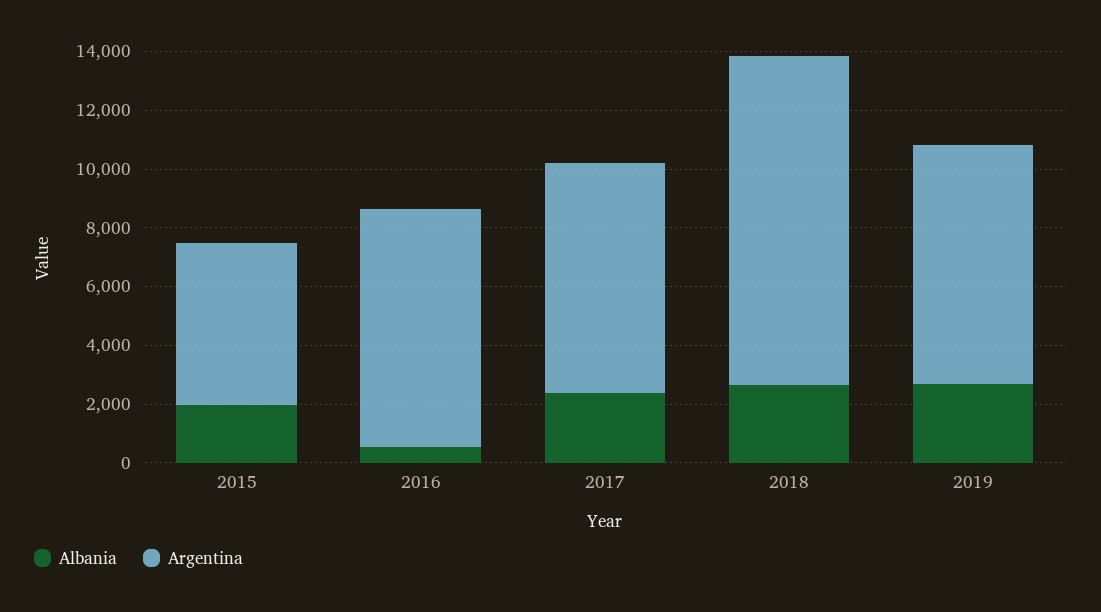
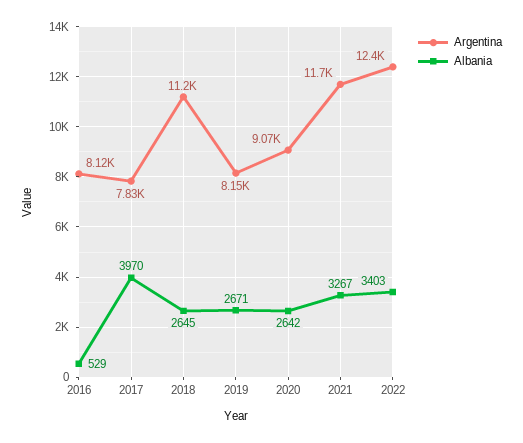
Albania, 2015: 2000 -> none
Argentina, 2015: 5500 -> none
Albania, 2017: 2500 -> 3970
Argentina, 2020: none -> 9070
Albania, 2020: none -> 2642
Argentina, 2021: none -> 11700
Albania, 2021: none -> 3267
Argentina, 2022: none -> 12400
Albania, 2022: none -> 3403

